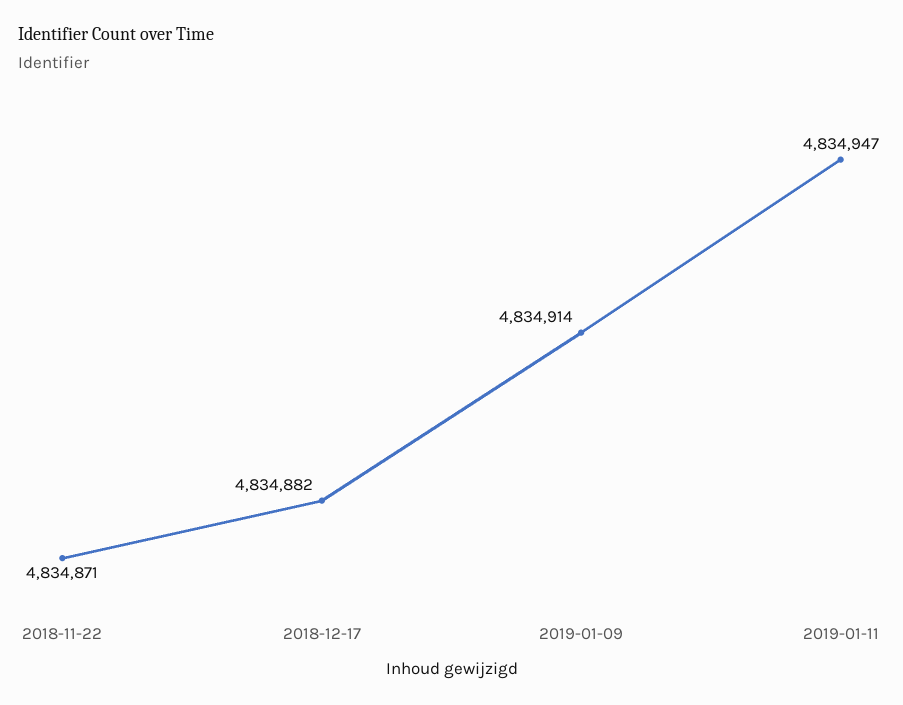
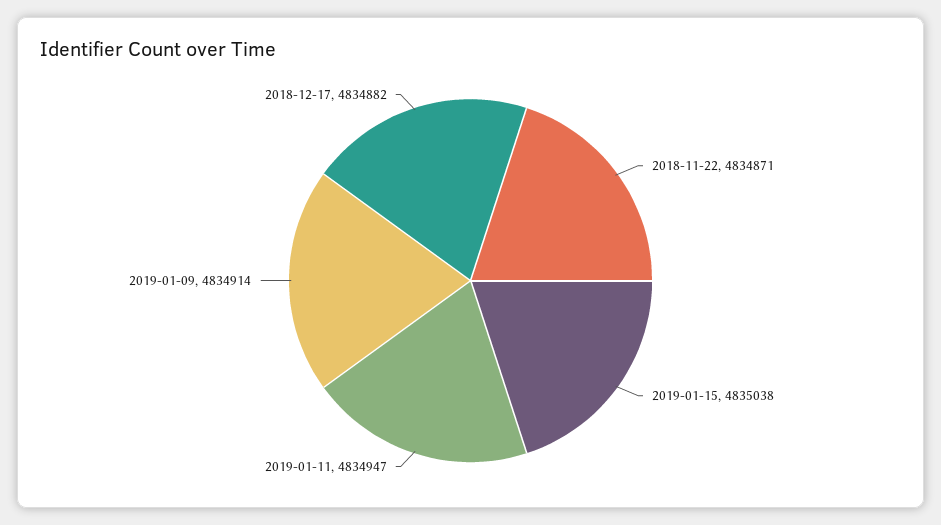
2019-01-15: none -> 4835038

